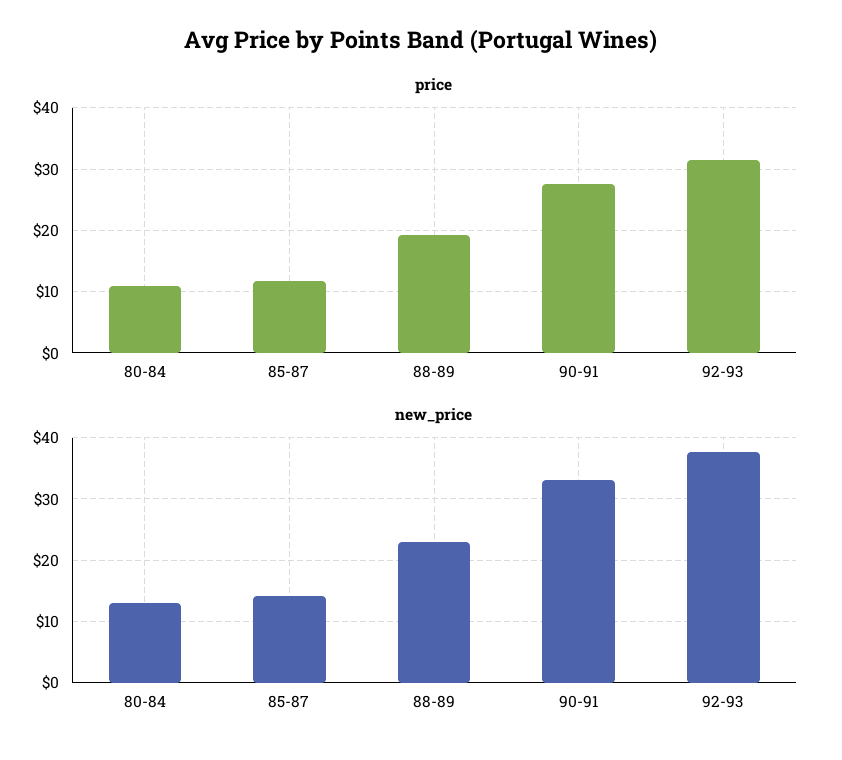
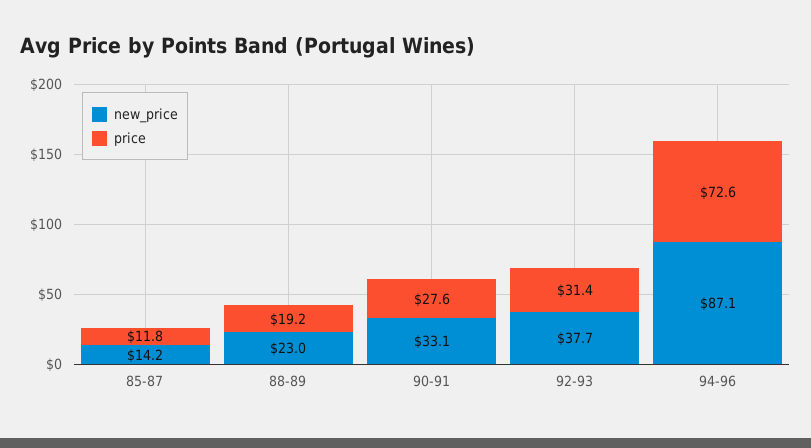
price, 80-84: 11 -> none
new_price, 80-84: 13 -> none
new_price, 94-96: none -> 87.1
price, 94-96: none -> 72.6

